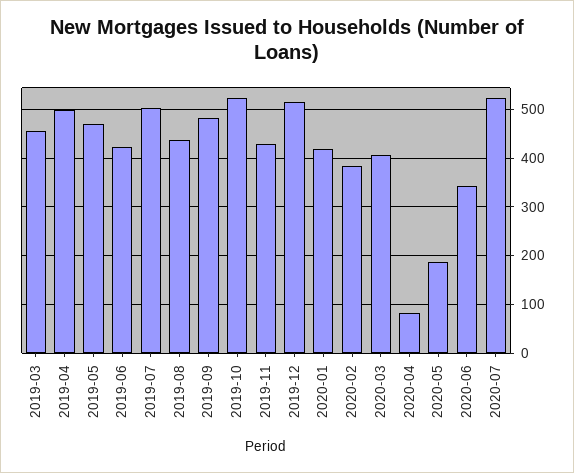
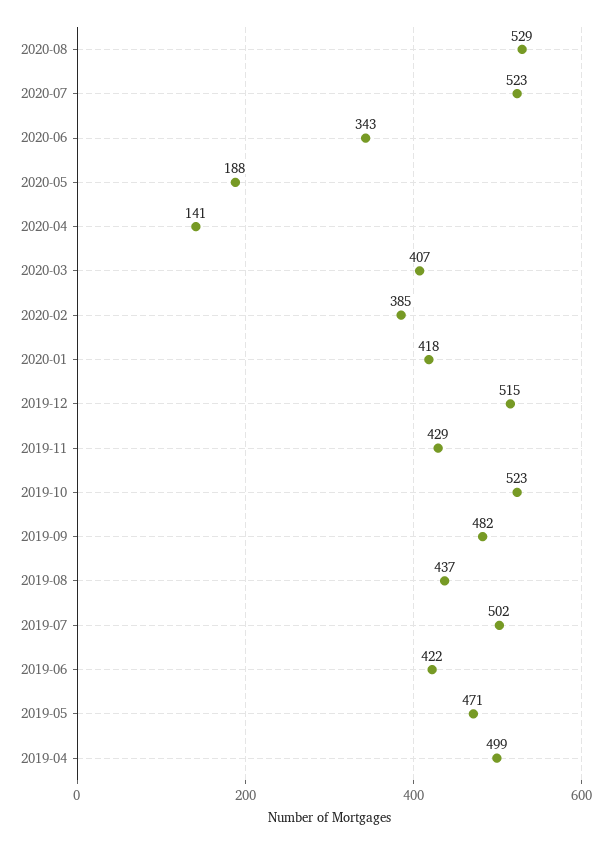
2019-03: 460 -> none
2020-04: 80 -> 141
2020-08: none -> 529

